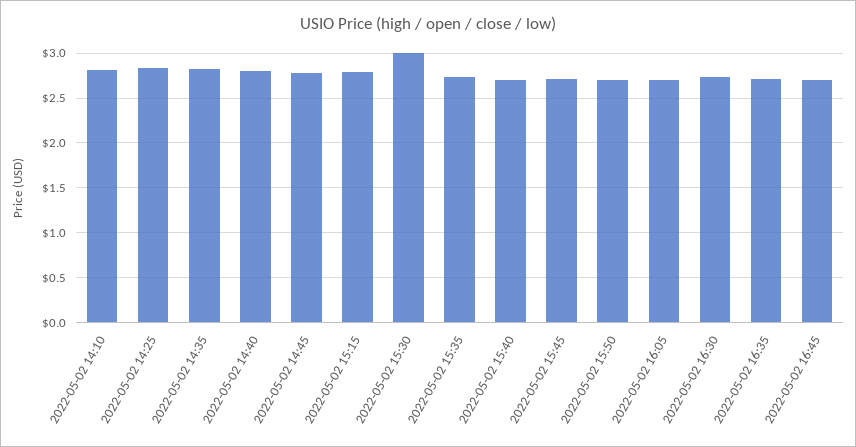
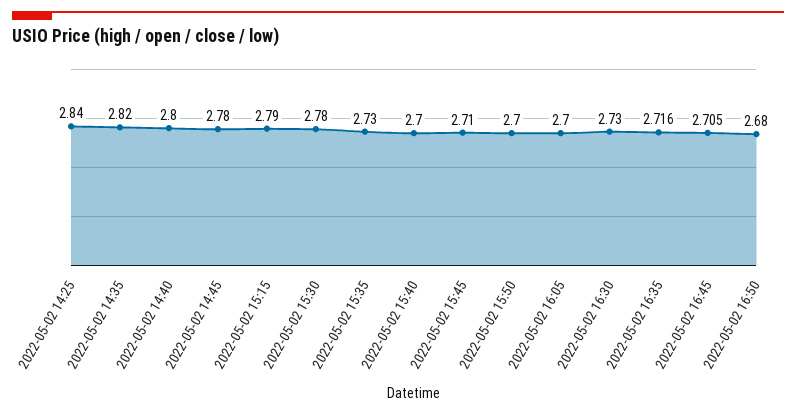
2022-05-02 14:10: 2.8 -> none
2022-05-02 15:30: 3 -> 2.78
2022-05-02 16:50: none -> 2.68

